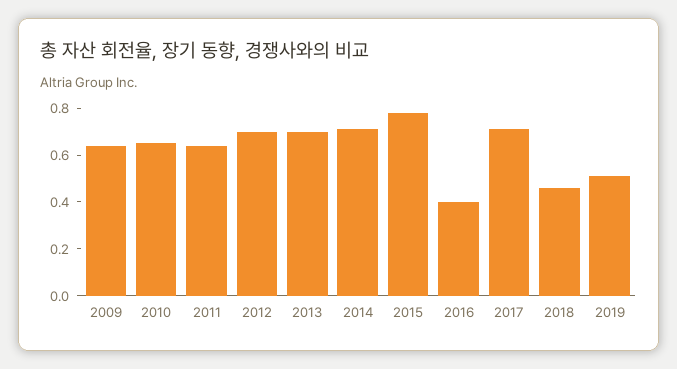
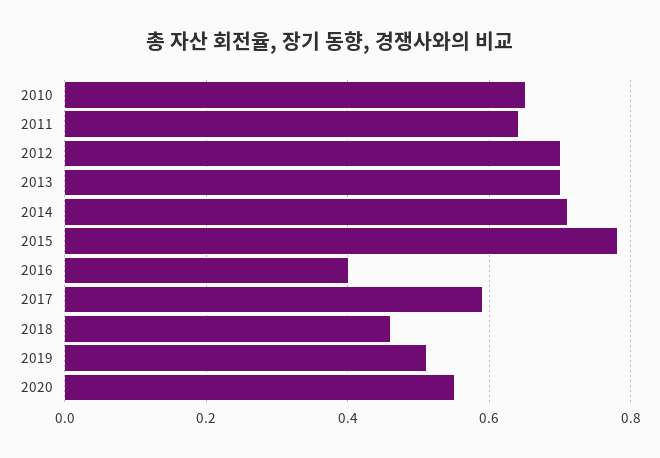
2009: 0.65 -> none
2017: 0.7 -> 0.6
2020: none -> 0.55

